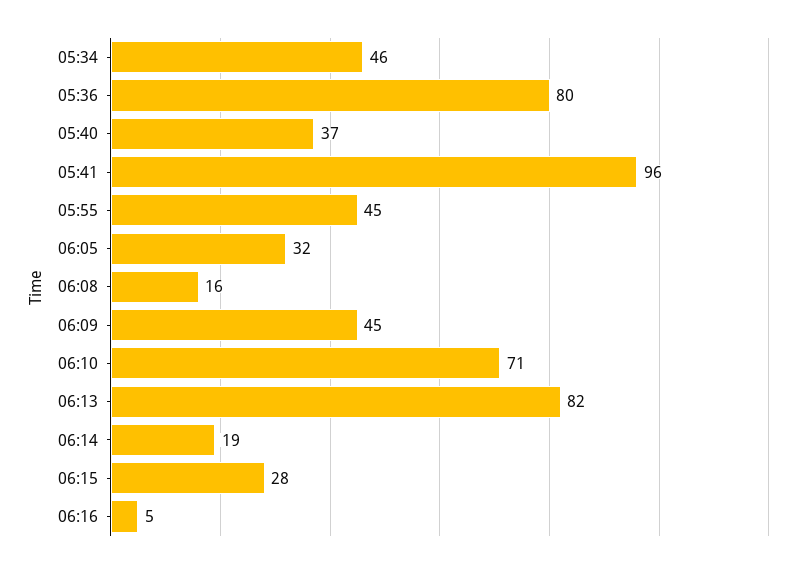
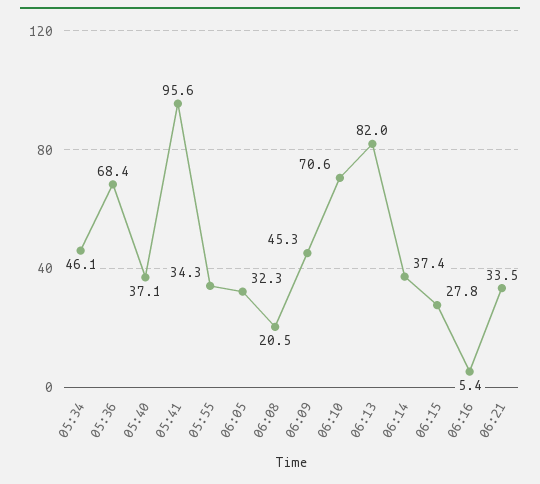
05:36: 80 -> 68.4
05:55: 45 -> 34.3
06:08: 16 -> 20.5
06:14: 19 -> 37.4
06:21: none -> 33.5

